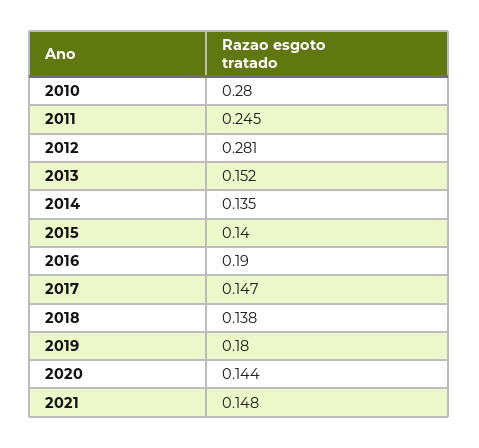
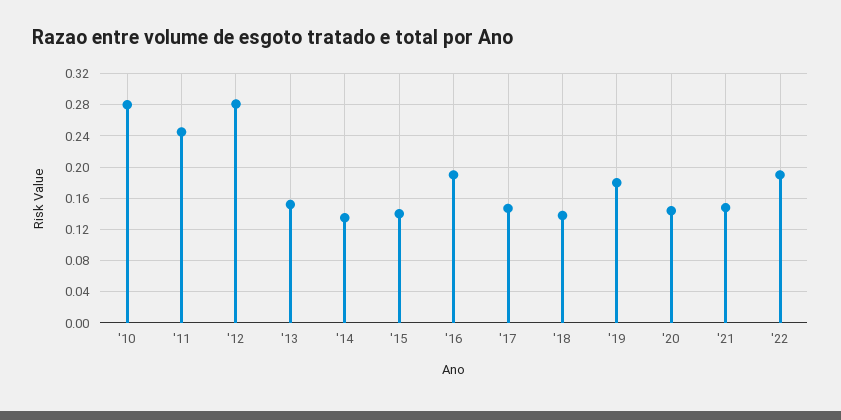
'22: none -> 0.19

